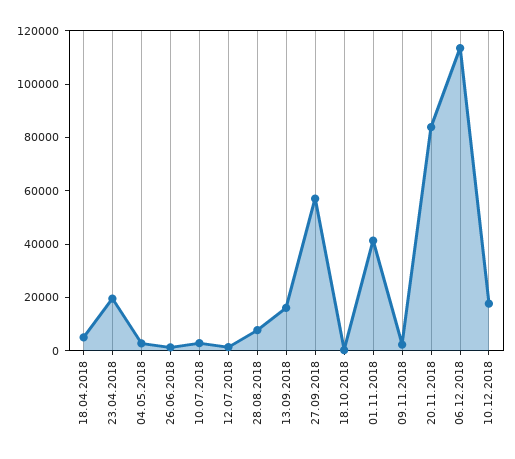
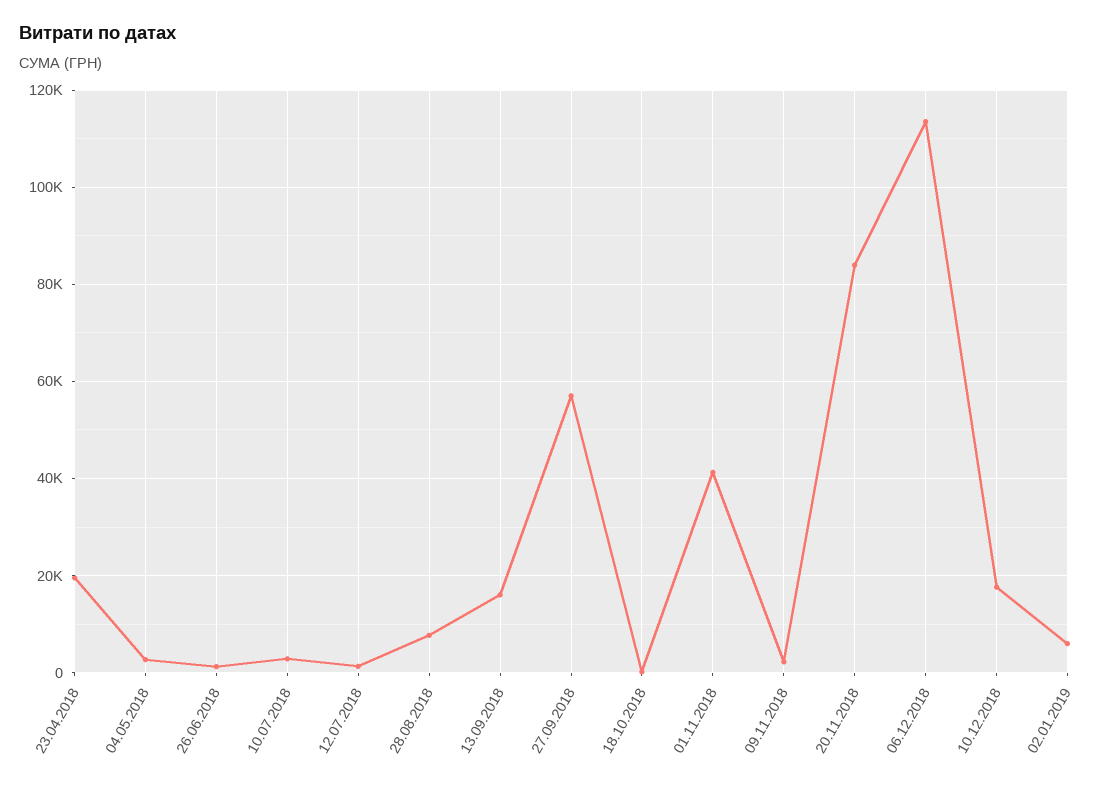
18.04.2018: 5000 -> none
02.01.2019: none -> 6000

